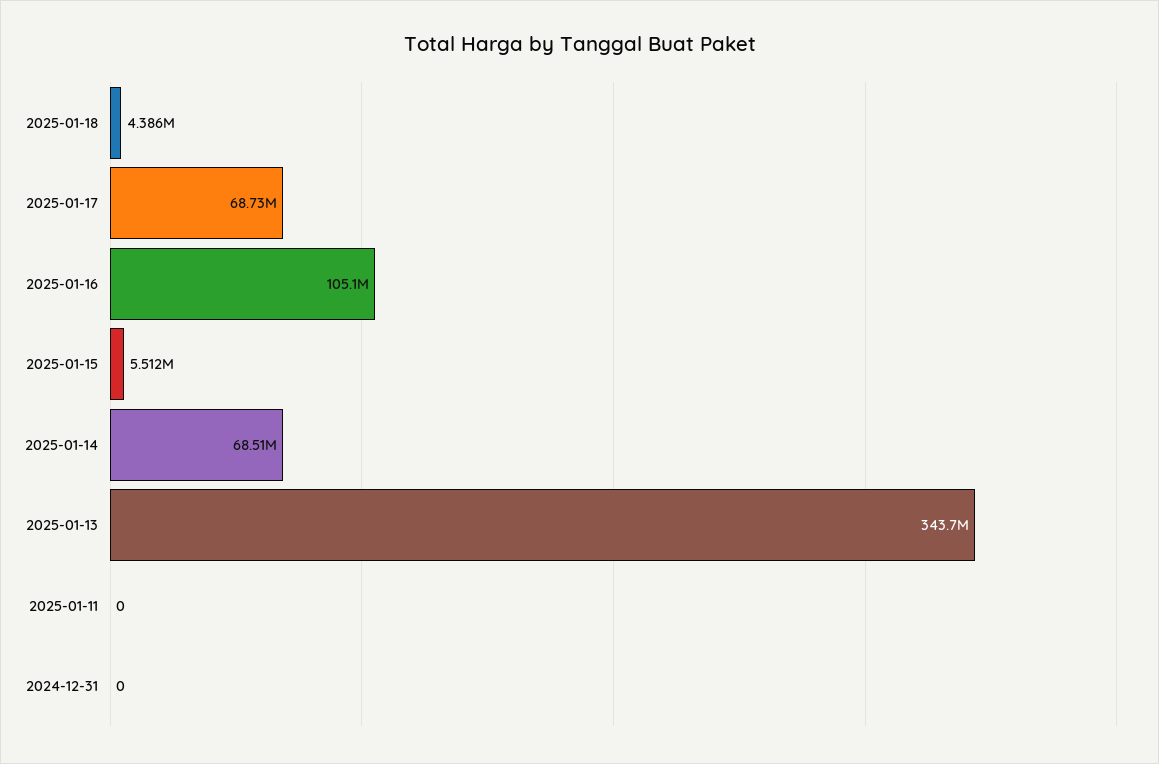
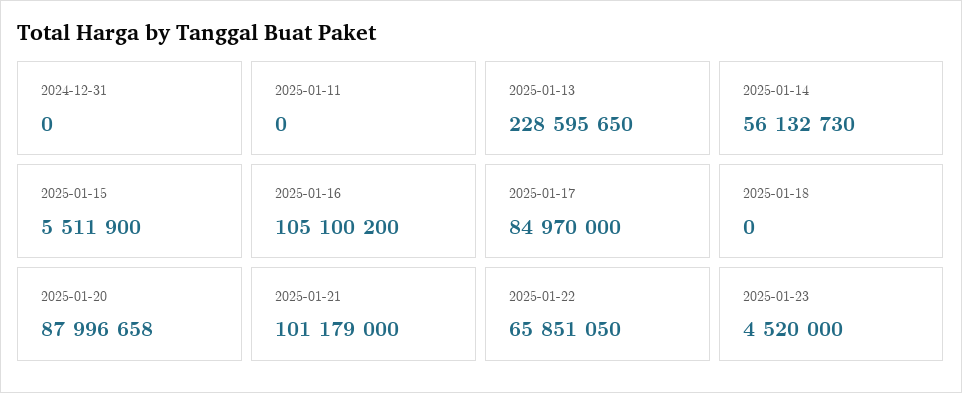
2025-01-18: 4386000 -> 0
2025-01-17: 68730000 -> 84970000
2025-01-14: 68510000 -> 56132730
2025-01-13: 343700000 -> 228595650
2025-01-20: none -> 87996658
2025-01-21: none -> 101179000
2025-01-22: none -> 65851050
2025-01-23: none -> 4520000

